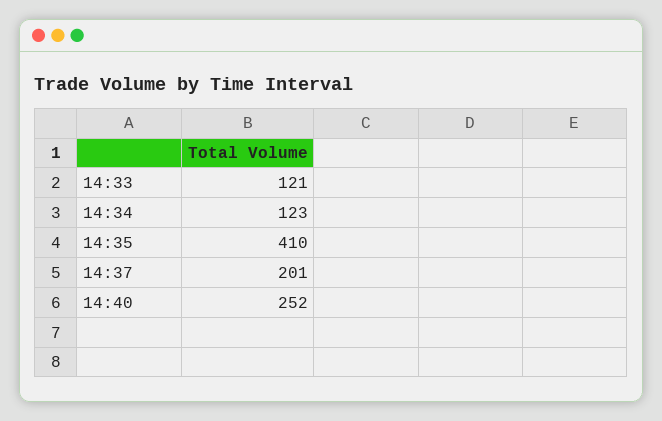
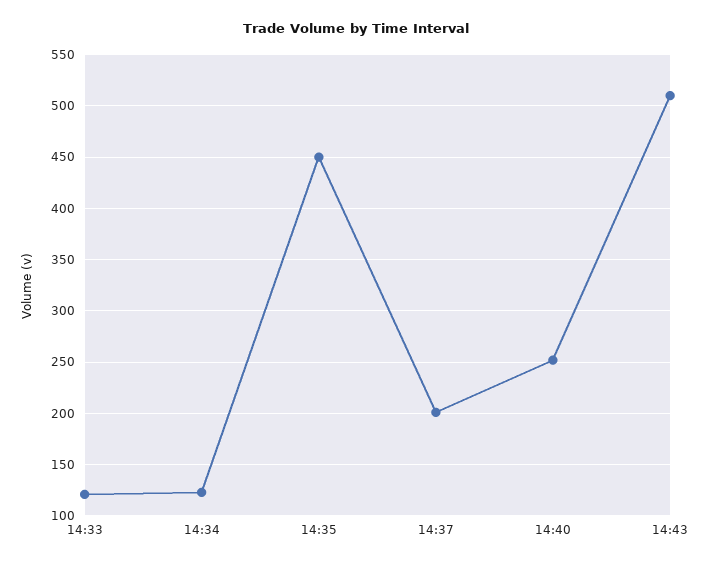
14:35: 410 -> 450
14:43: none -> 510

